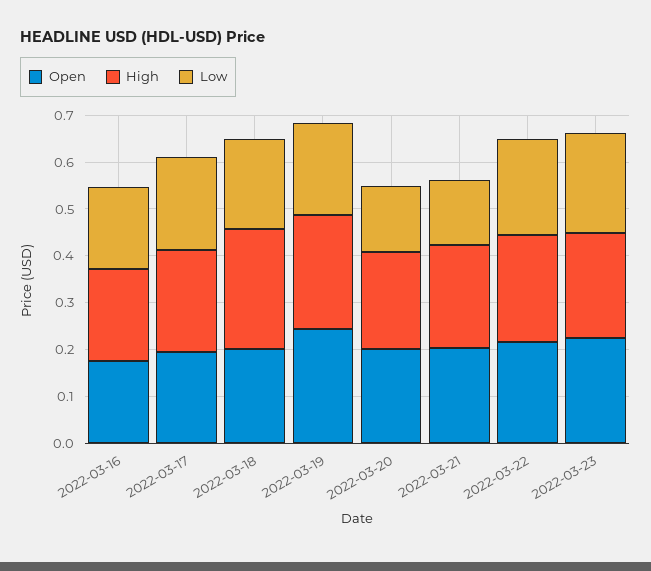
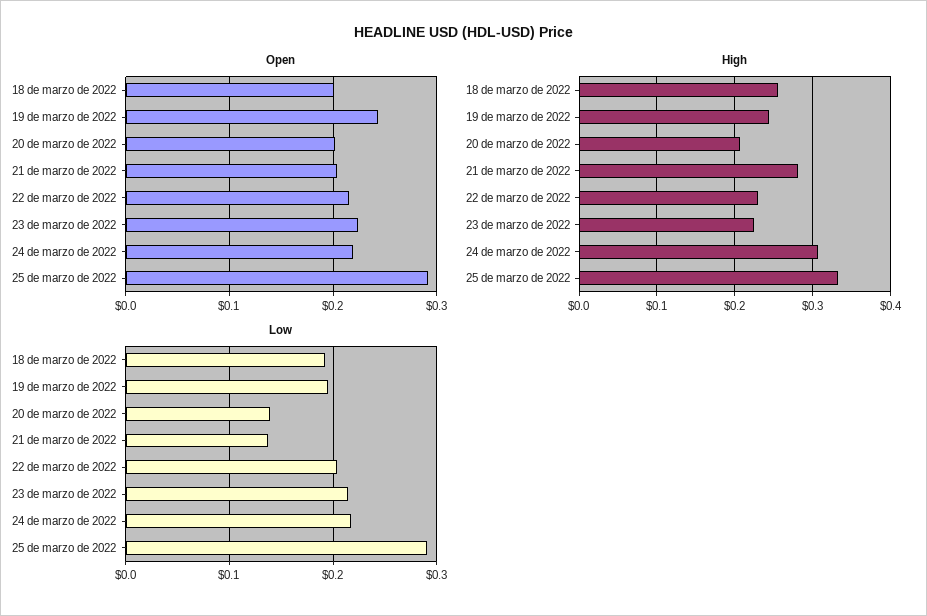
Open, 2022-03-16: 0.18 -> none
High, 2022-03-16: 0.2 -> none
Low, 2022-03-16: 0.18 -> none
Open, 2022-03-17: 0.2 -> none
High, 2022-03-17: 0.22 -> none
Low, 2022-03-17: 0.2 -> none
High, 2022-03-21: 0.22 -> 0.28
Open, 24 de marzo de 2022: none -> 0.22
Open, 25 de marzo de 2022: none -> 0.29
High, 24 de marzo de 2022: none -> 0.31
High, 25 de marzo de 2022: none -> 0.33
Low, 24 de marzo de 2022: none -> 0.22
Low, 25 de marzo de 2022: none -> 0.29

